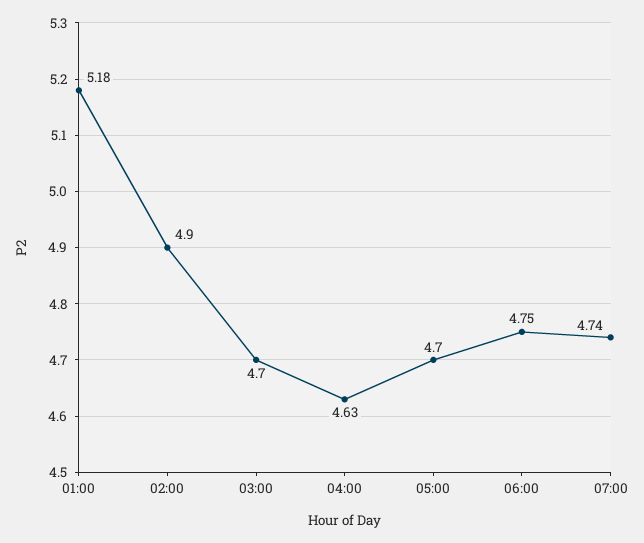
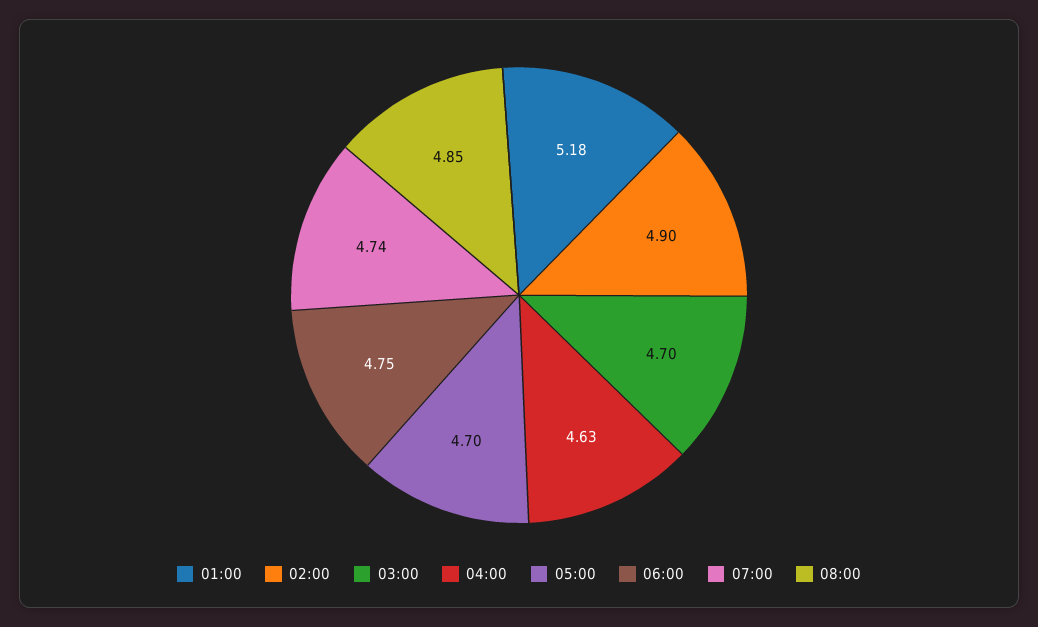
08:00: none -> 4.85

